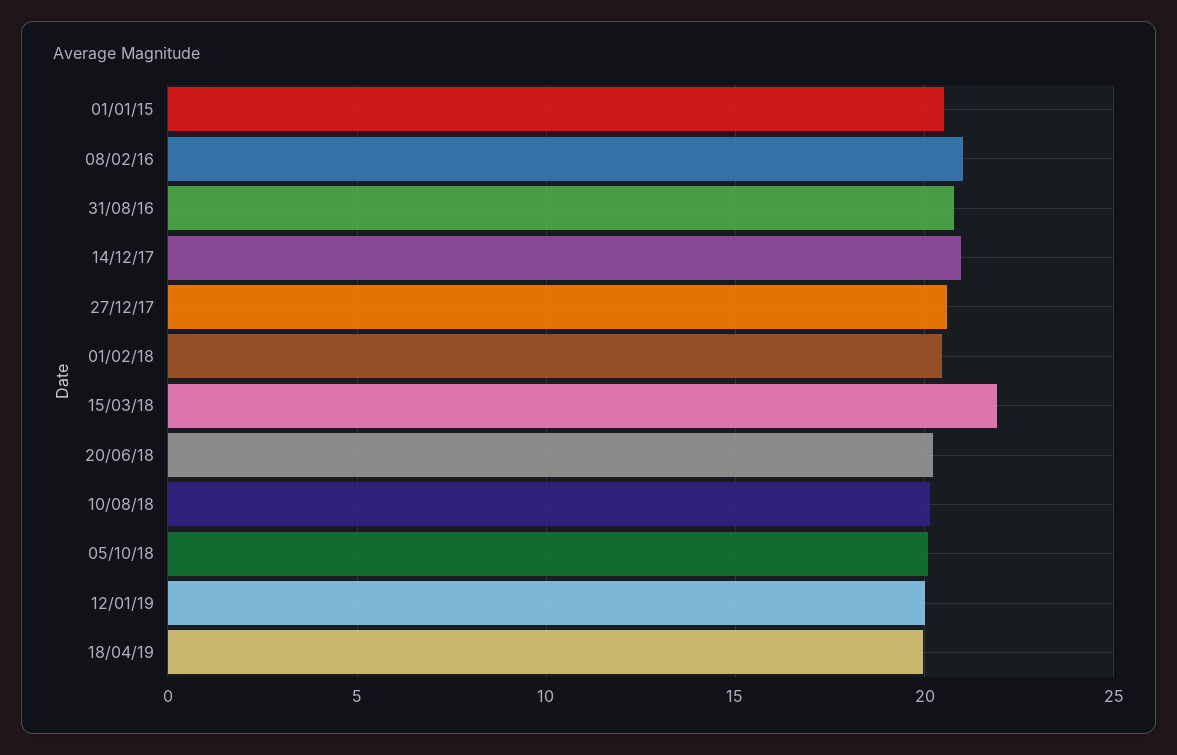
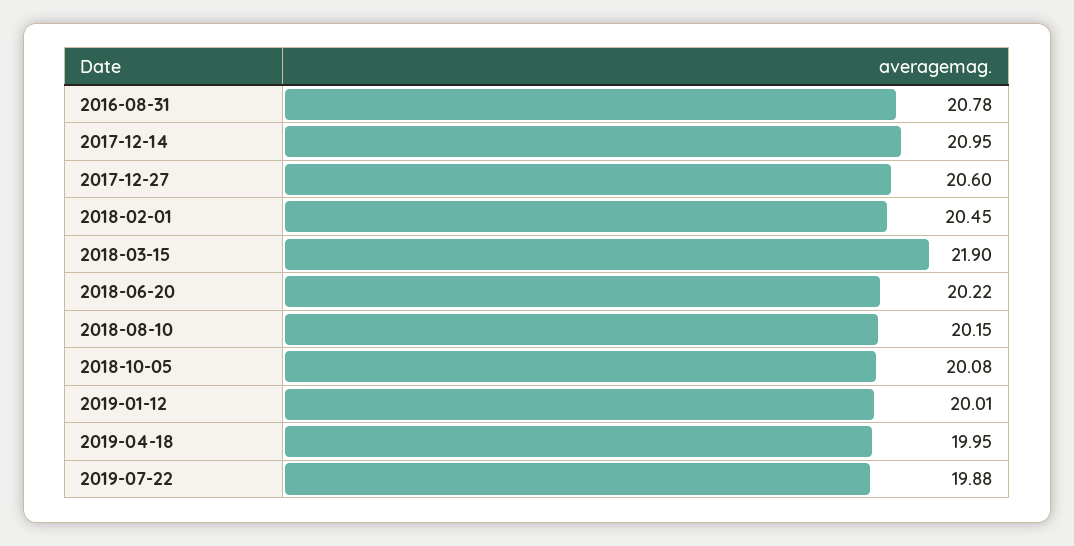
01/01/15: 20.5 -> none
08/02/16: 21 -> none
2019-07-22: none -> 19.88

